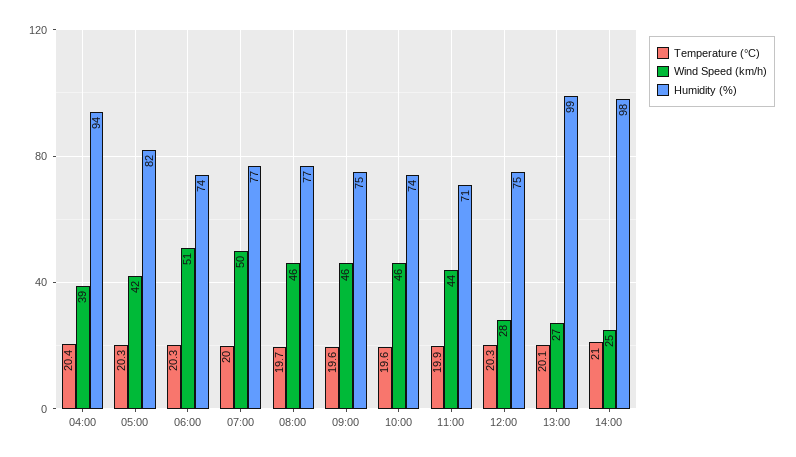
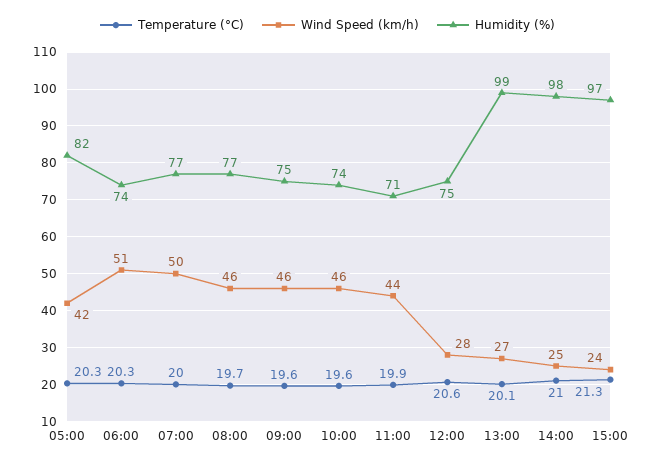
Temperature (°C), 04:00: 20.4 -> none
Wind Speed (km/h), 04:00: 39 -> none
Humidity (%), 04:00: 94 -> none
Temperature (°C), 12:00: 20.3 -> 20.6
Temperature (°C), 15:00: none -> 21.3
Wind Speed (km/h), 15:00: none -> 24
Humidity (%), 15:00: none -> 97

